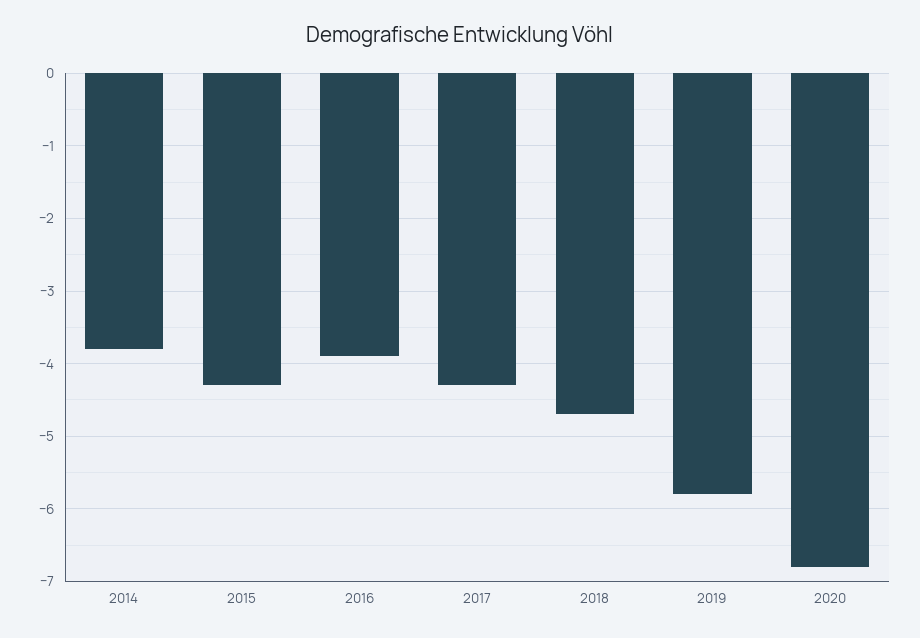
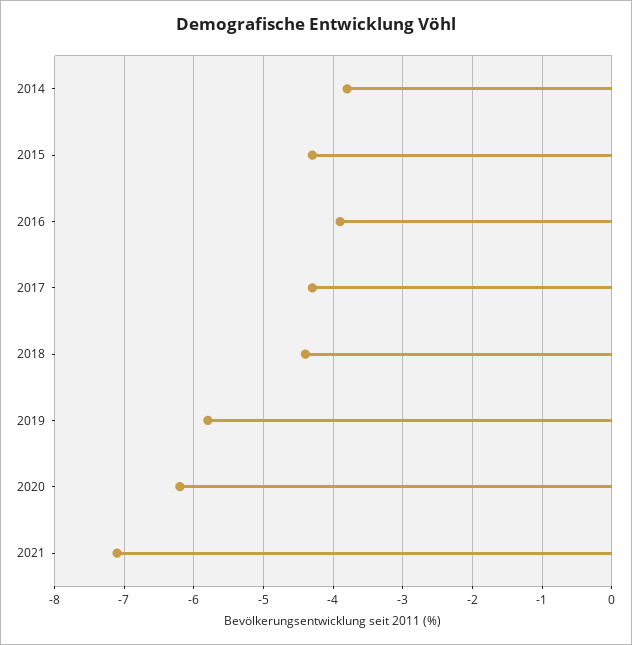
2018: -4.7 -> -4.4
2020: -6.8 -> -6.2
2021: none -> -7.1

